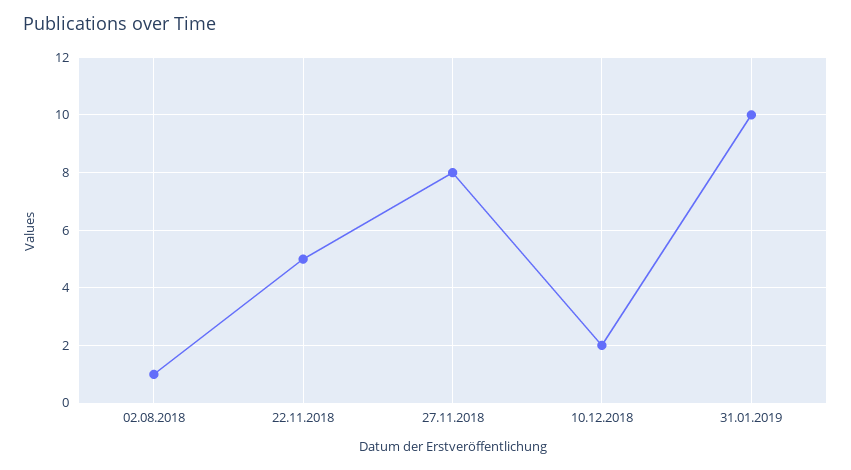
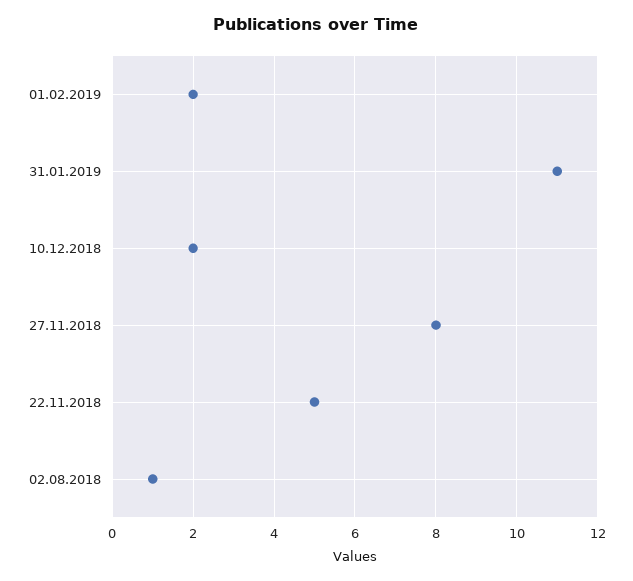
31.01.2019: 10 -> 11
01.02.2019: none -> 2

